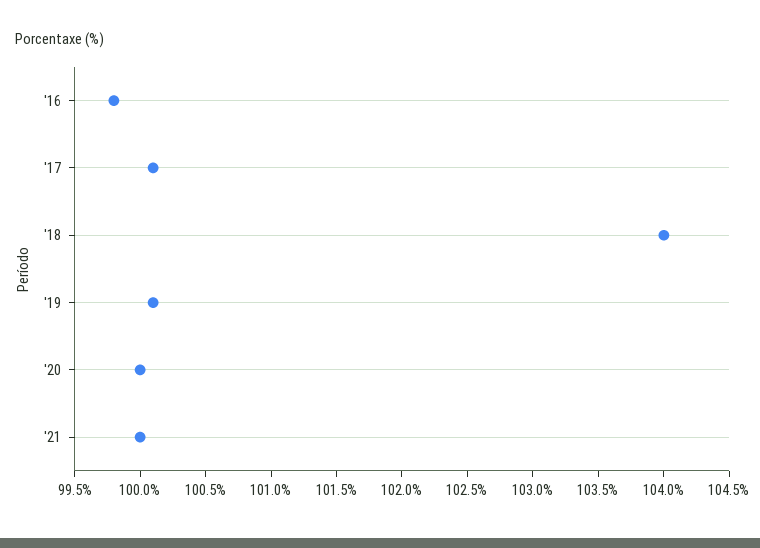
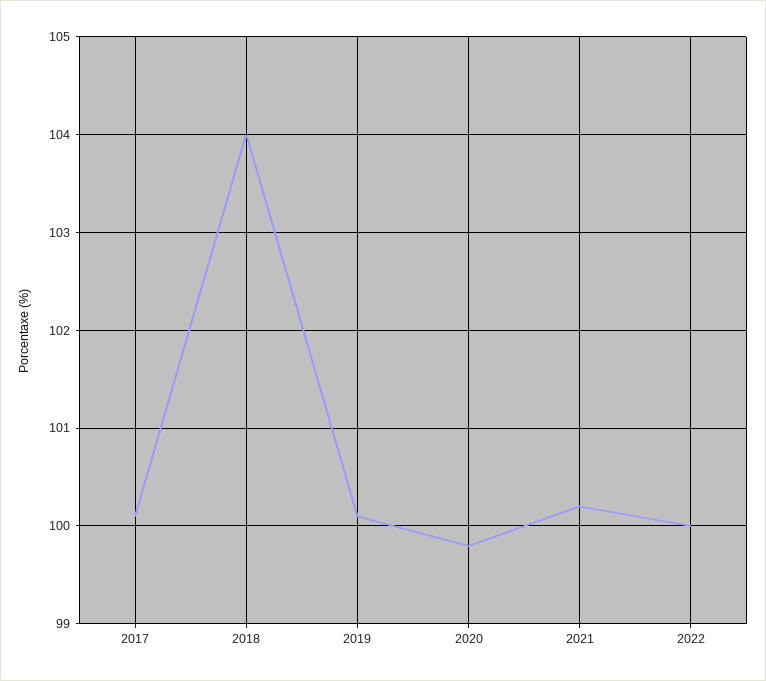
'16: 99.8 -> none
'20: 100 -> 99.8
'21: 100 -> 100.2
2022: none -> 100

